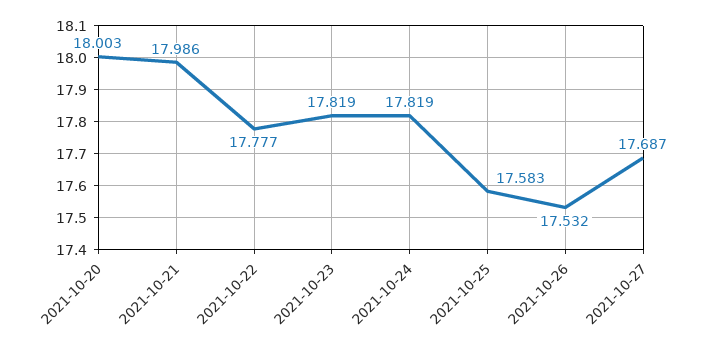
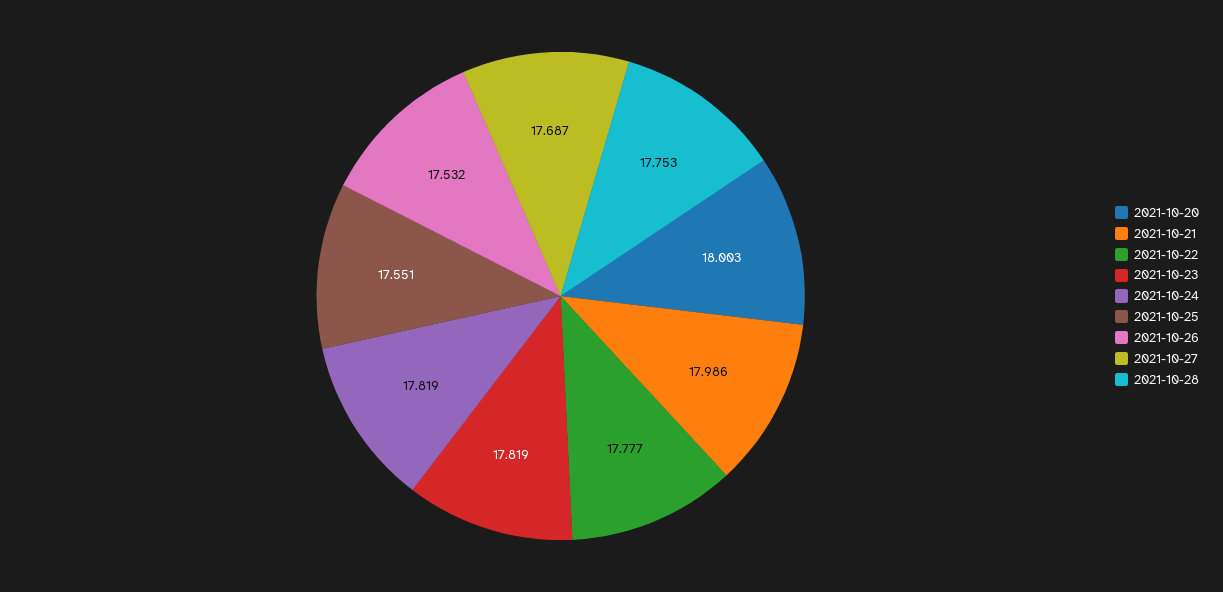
2021-10-25: 17.583 -> 17.551
2021-10-28: none -> 17.753

